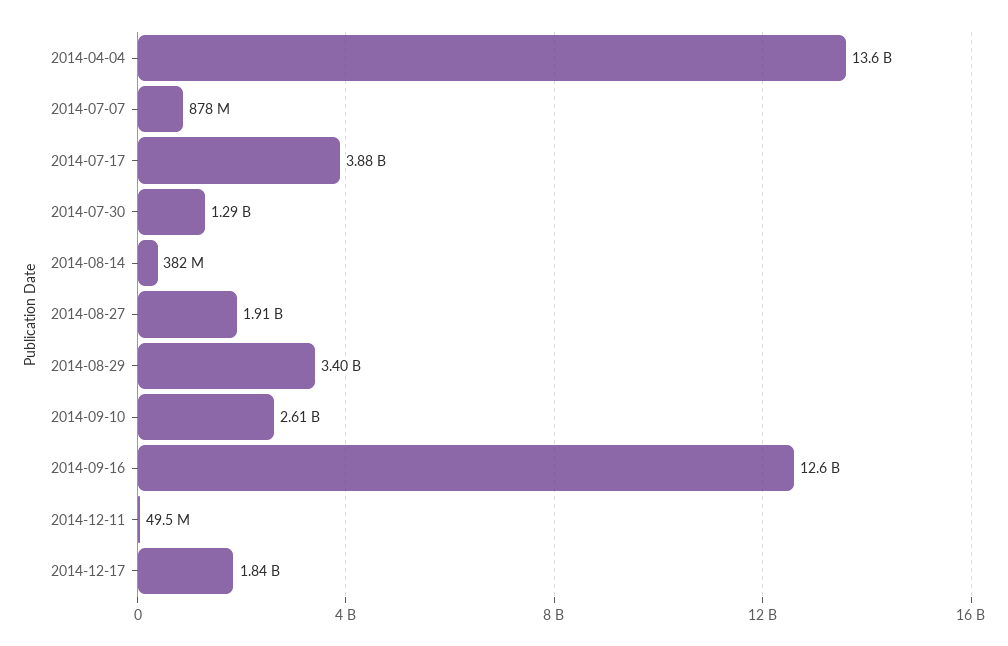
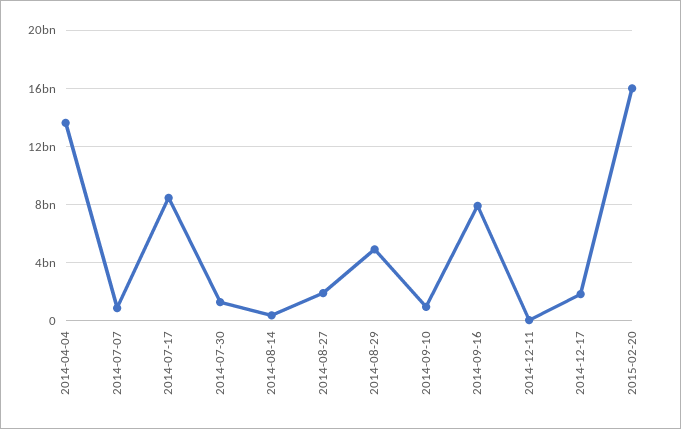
2014-07-17: 3880000000 -> 8500000000
2014-08-29: 3400000000 -> 5000000000
2014-09-10: 2610000000 -> 1000000000
2014-09-16: 12600000000 -> 8000000000
2015-02-20: none -> 16000000000

